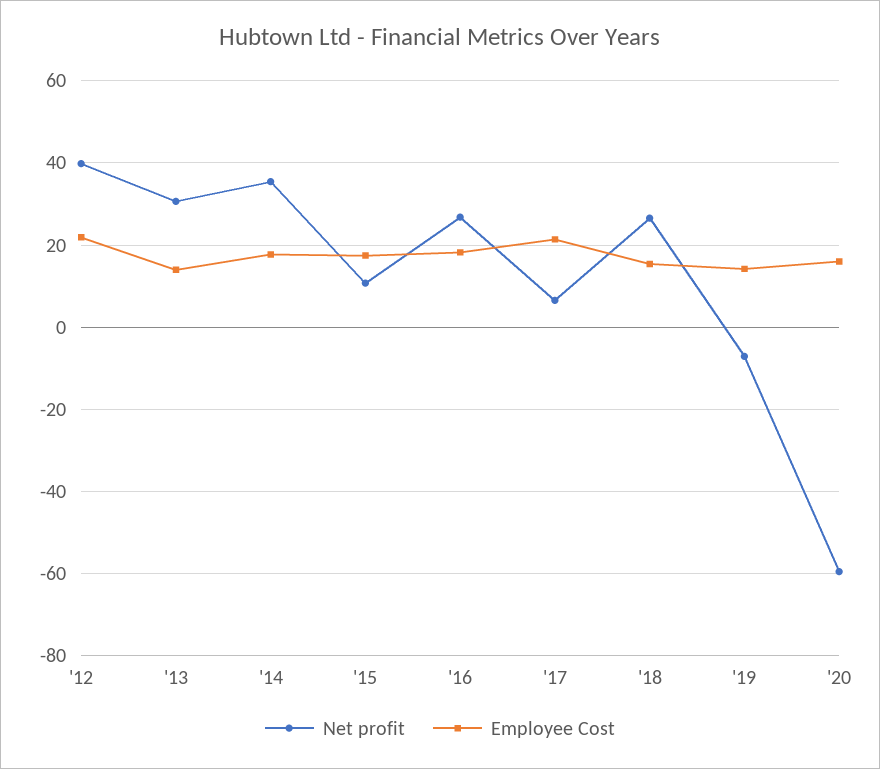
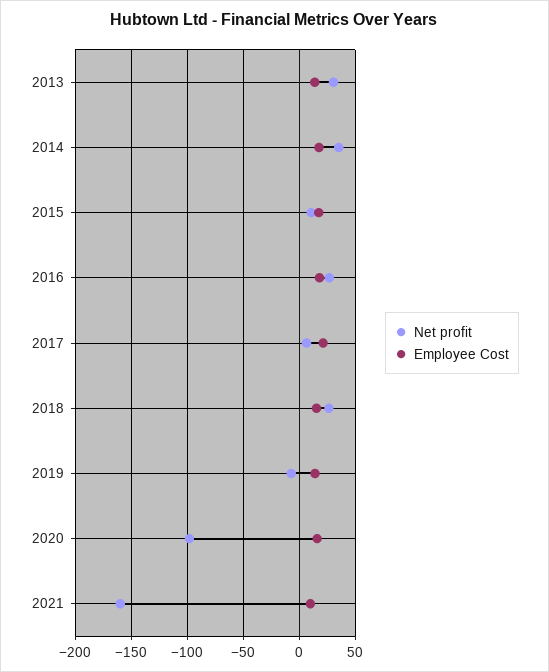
Net profit, '12: 40 -> none
Employee Cost, '12: 22 -> none
Net profit, '20: -60 -> -100
Net profit, 2021: none -> -160
Employee Cost, 2021: none -> 10

